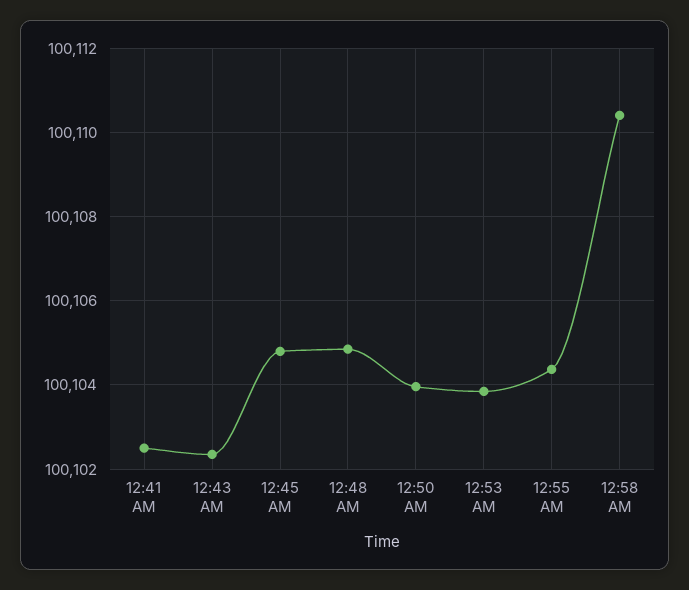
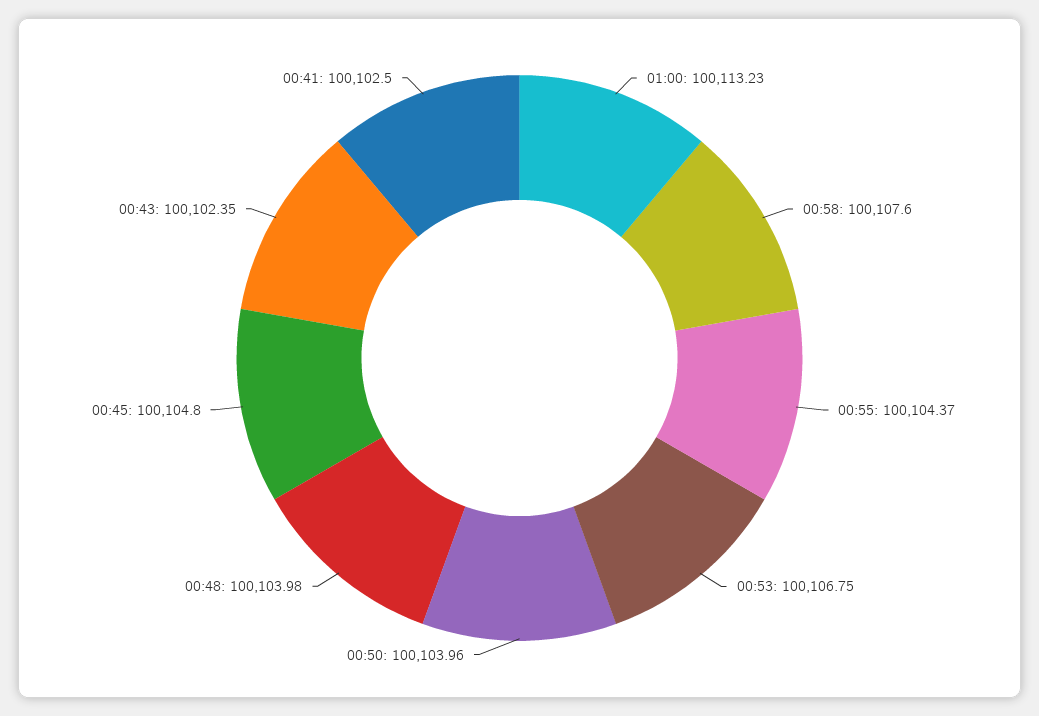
12:48 AM: 100104.8 -> 100103.98
12:53 AM: 100103.8 -> 100106.75
12:58 AM: 100110.4 -> 100107.6
01:00: none -> 100113.23

